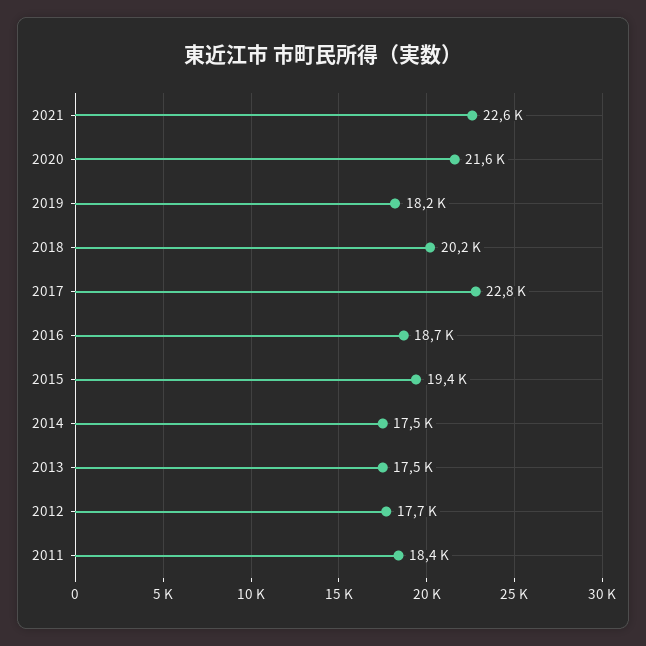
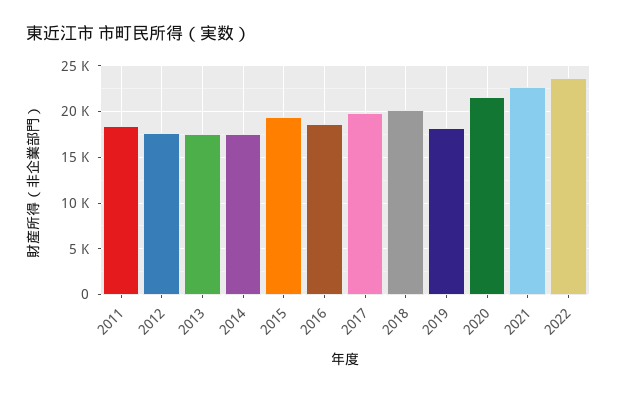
2017: 22800 -> 20000
2022: none -> 24000

